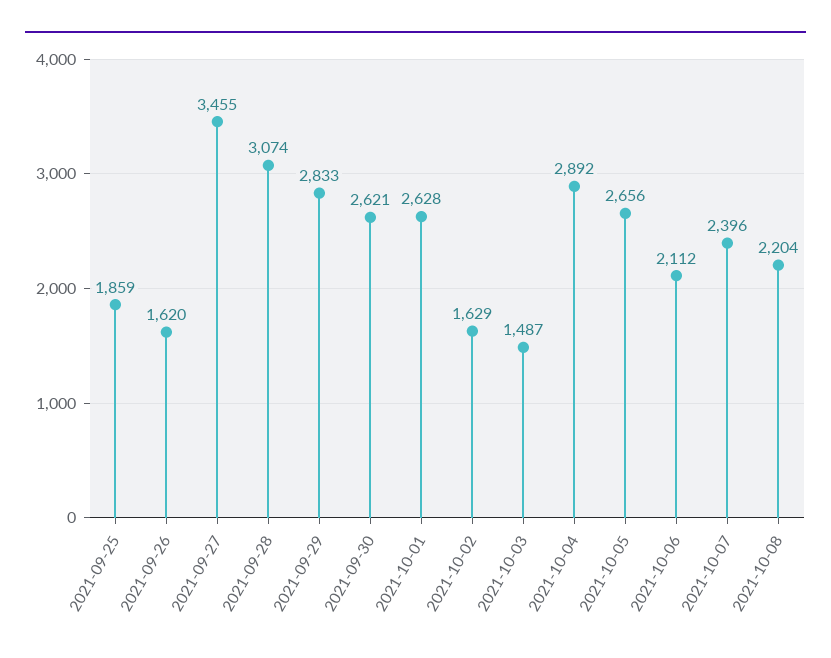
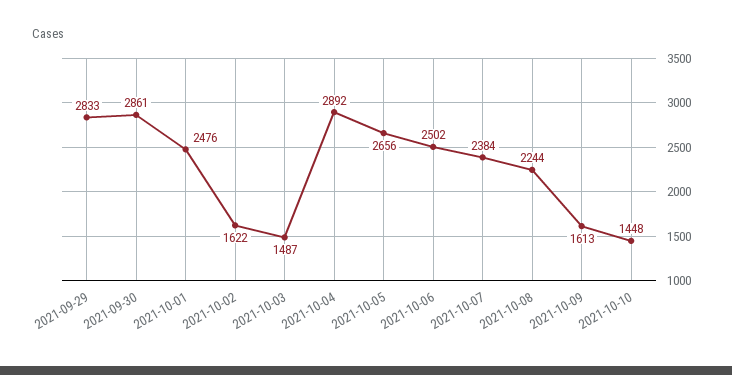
2021-09-25: 1859 -> none
2021-09-26: 1620 -> none
2021-09-27: 3455 -> none
2021-09-28: 3074 -> none
2021-09-30: 2621 -> 2861
2021-10-01: 2628 -> 2476
2021-10-02: 1629 -> 1622
2021-10-06: 2112 -> 2502
2021-10-07: 2396 -> 2384
2021-10-08: 2204 -> 2244
2021-10-09: none -> 1613
2021-10-10: none -> 1448

